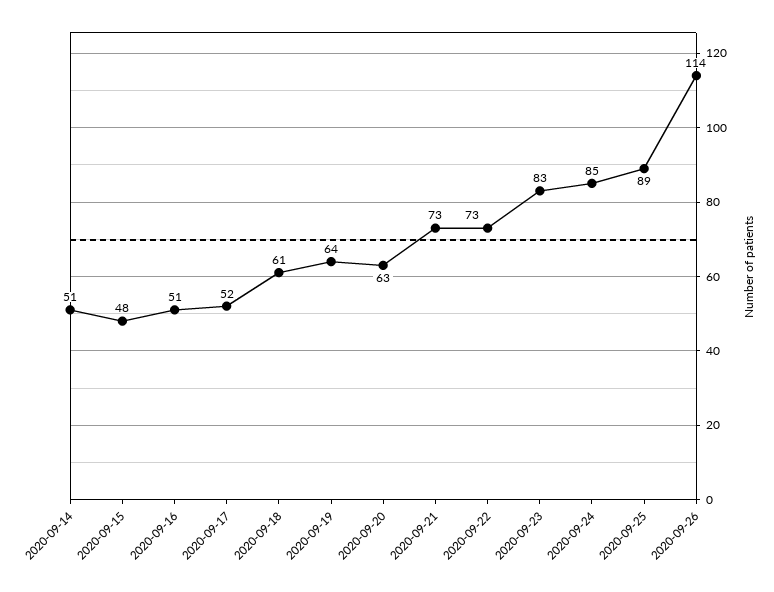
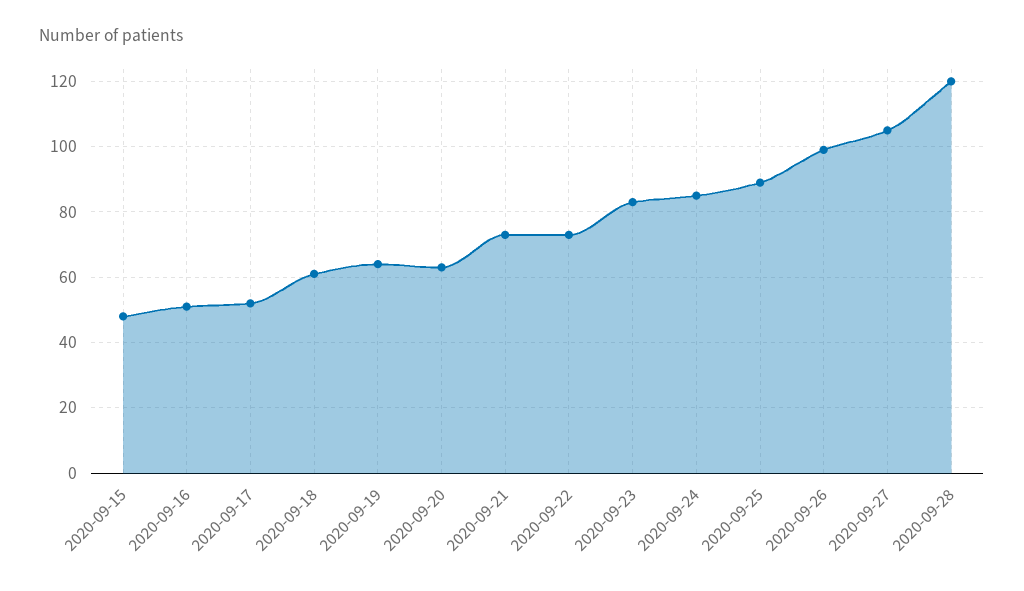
2020-09-14: 51 -> none
2020-09-26: 114 -> 100
2020-09-27: none -> 105
2020-09-28: none -> 120

